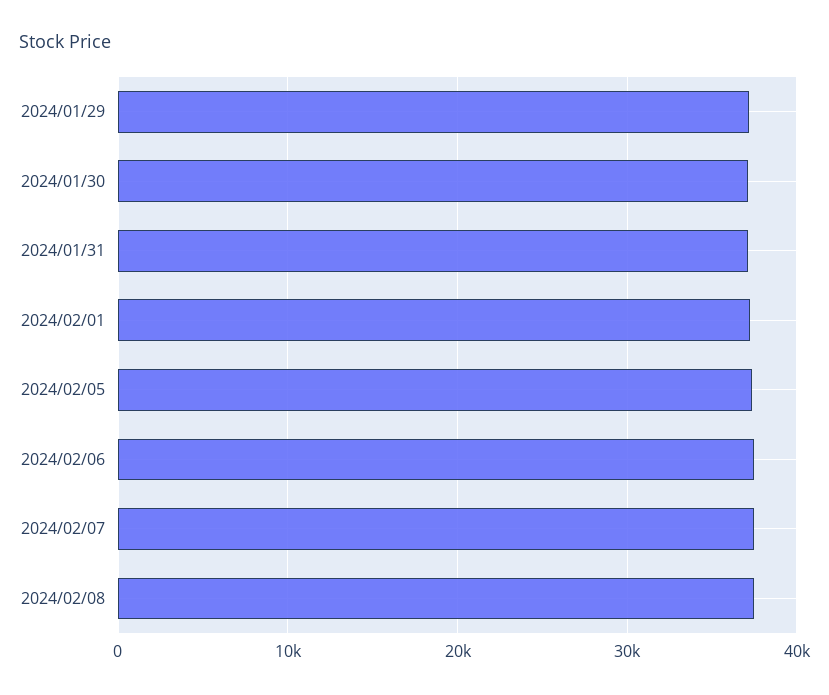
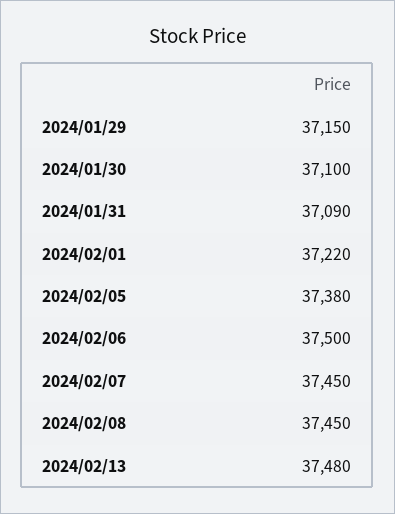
2024/02/13: none -> 37480

